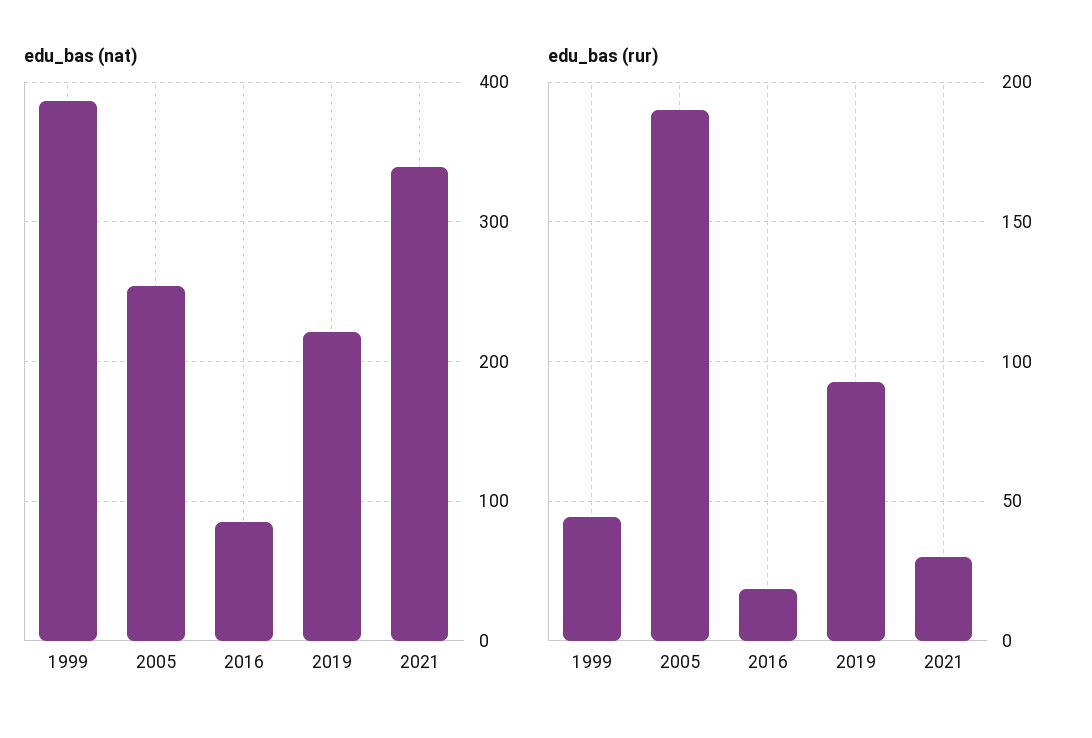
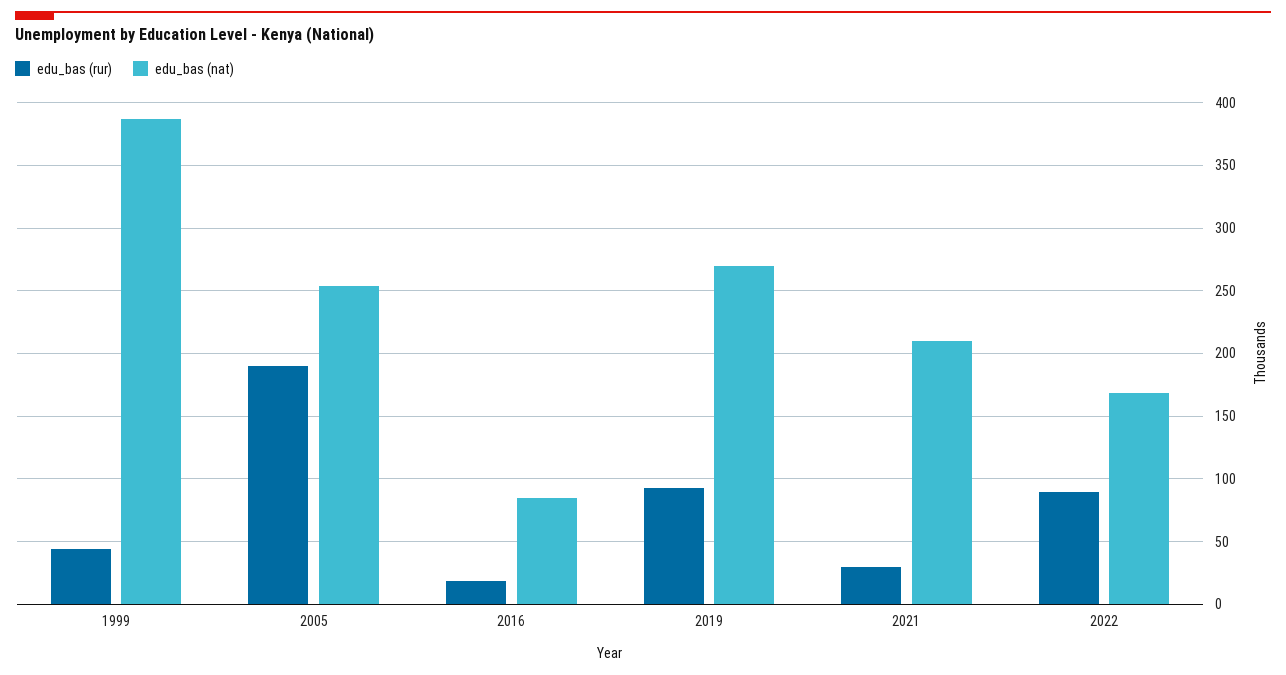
edu_bas (nat), 2019: 220 -> 270
edu_bas (nat), 2021: 340 -> 210
edu_bas (rur), 2022: none -> 90
edu_bas (nat), 2022: none -> 170

